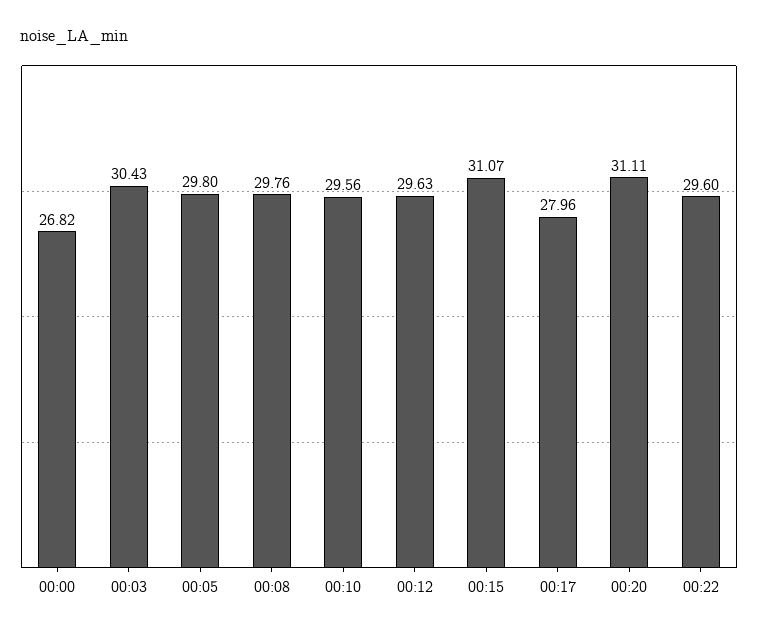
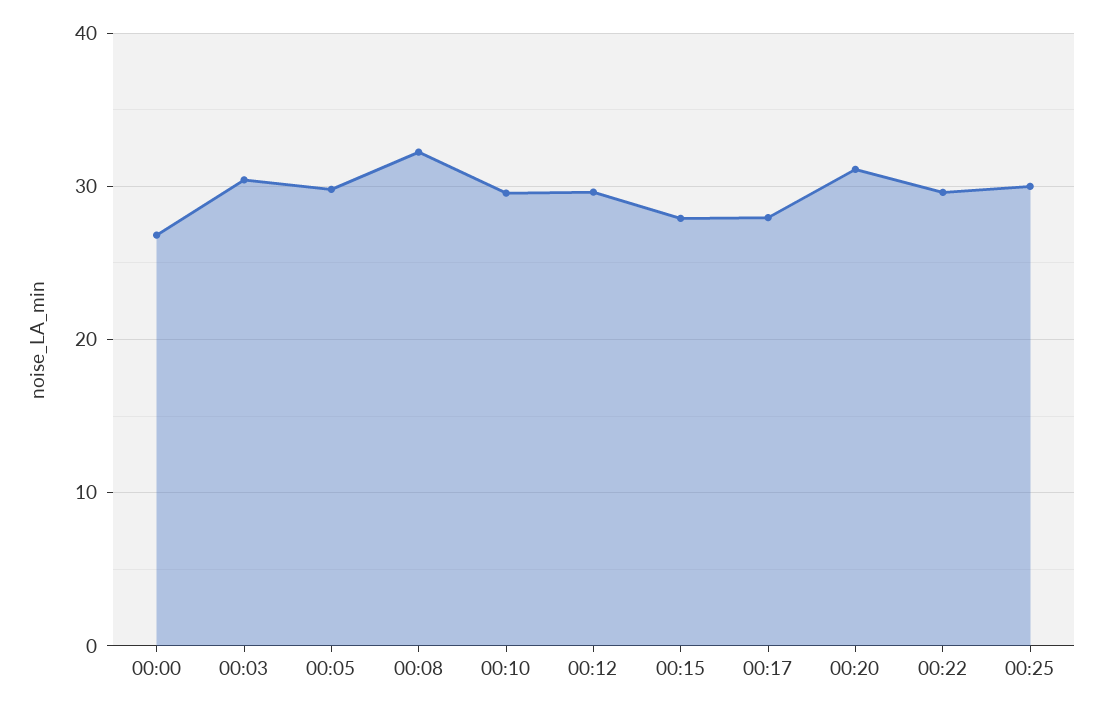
00:08: 29.76 -> 32
00:15: 31.07 -> 28
00:25: none -> 30

